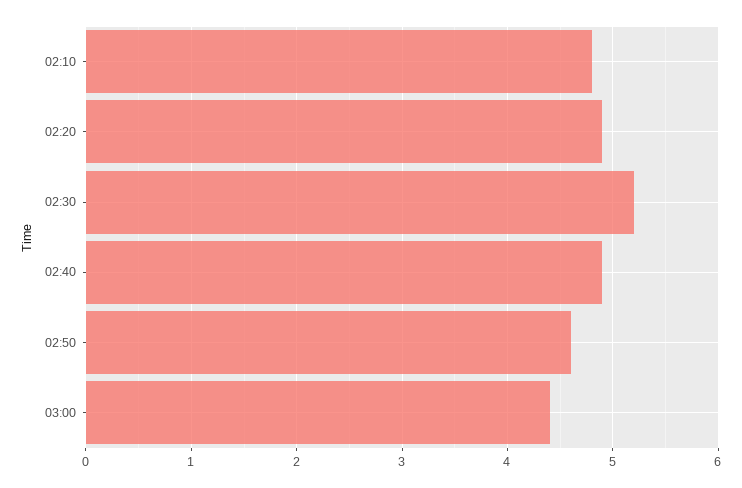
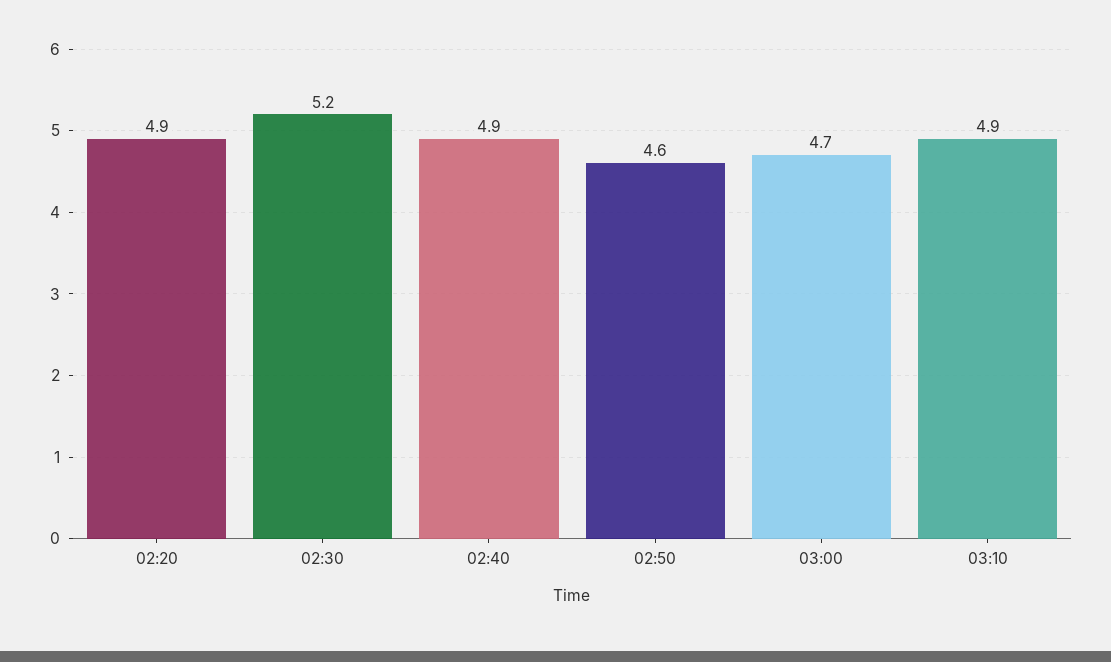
02:10: 4.8 -> none
03:00: 4.4 -> 4.7
03:10: none -> 4.9

